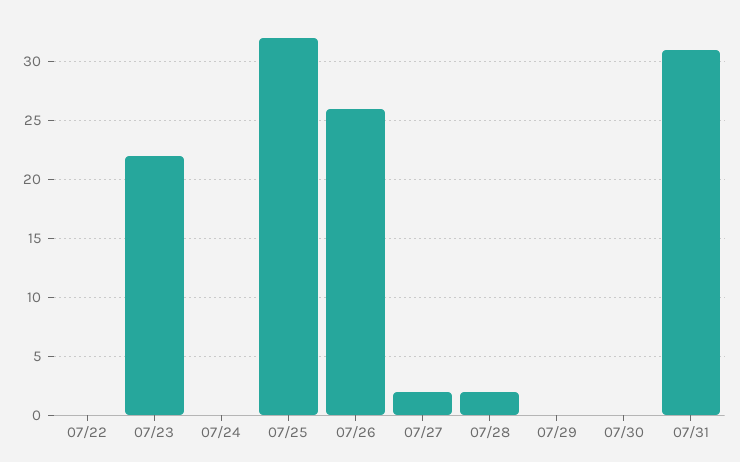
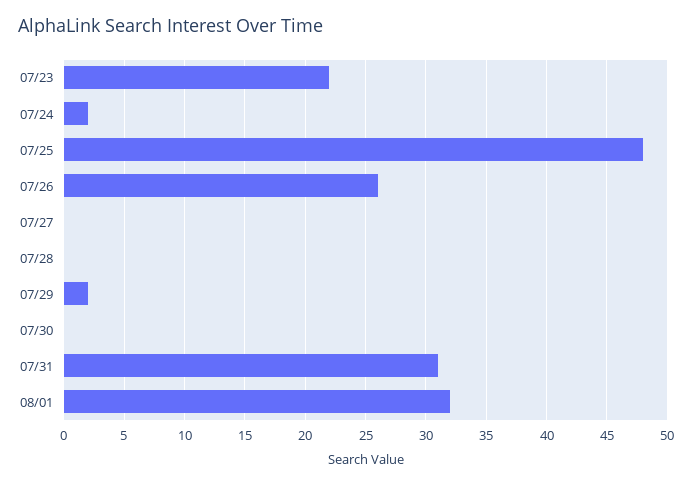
07/22: 0 -> none
07/24: 0 -> 2
07/25: 32 -> 48
07/27: 2 -> 0
07/28: 2 -> 0
07/29: 0 -> 2
08/01: none -> 32

